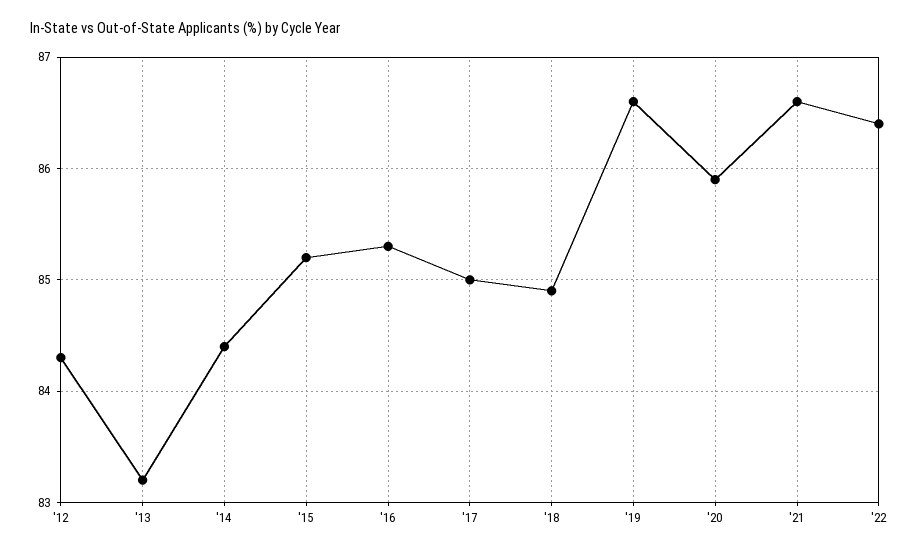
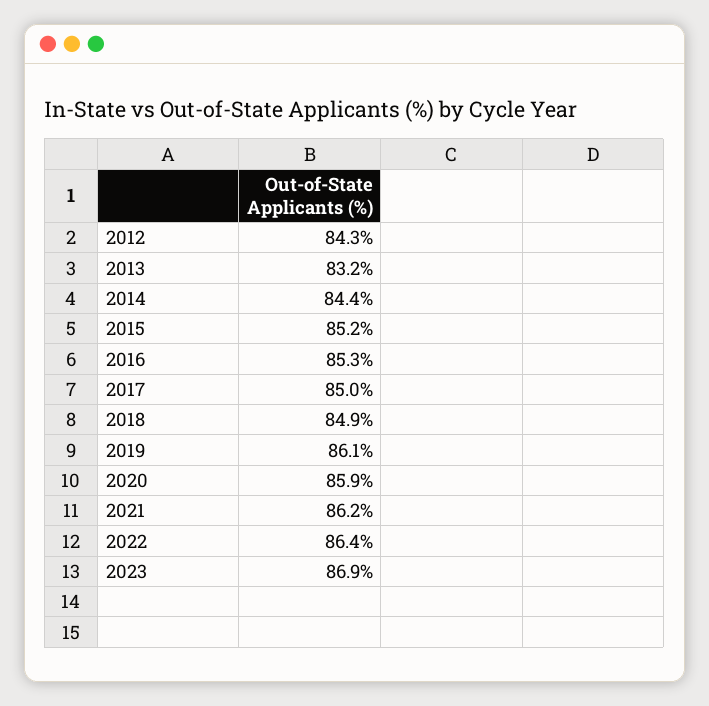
'19: 86.6 -> 86.1
'21: 86.6 -> 86.2
2023: none -> 86.9

